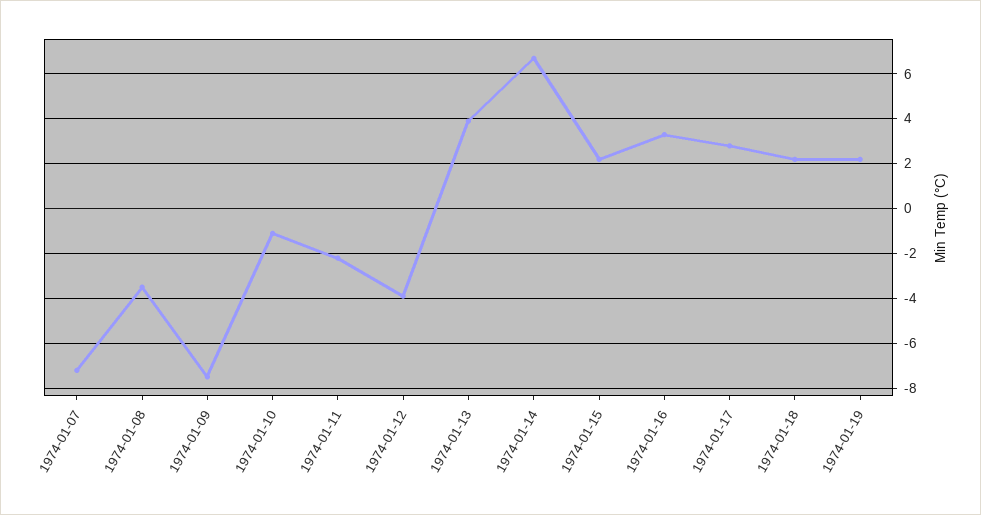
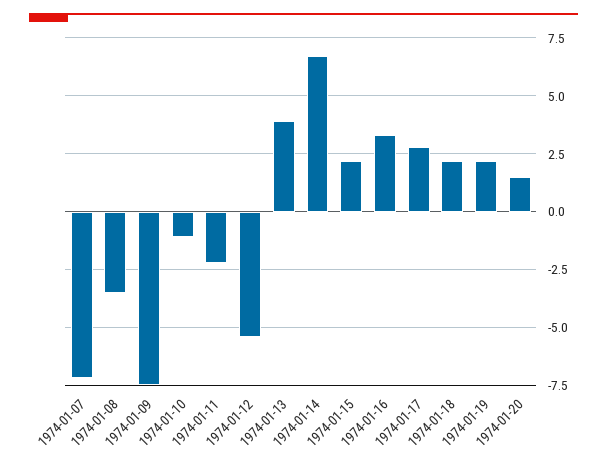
1974-01-12: -4 -> -5.5
1974-01-20: none -> 1.5

